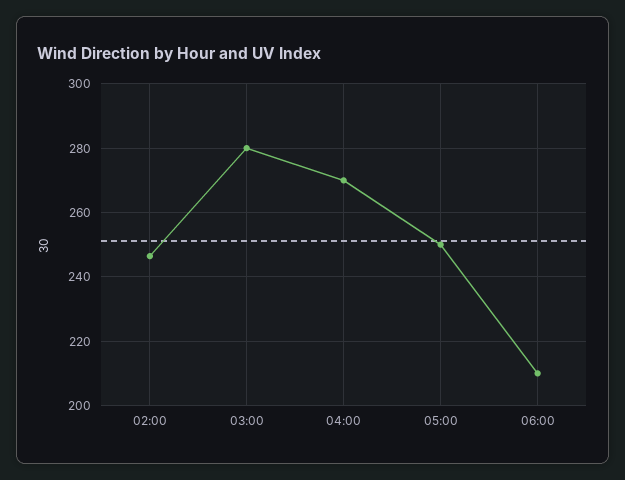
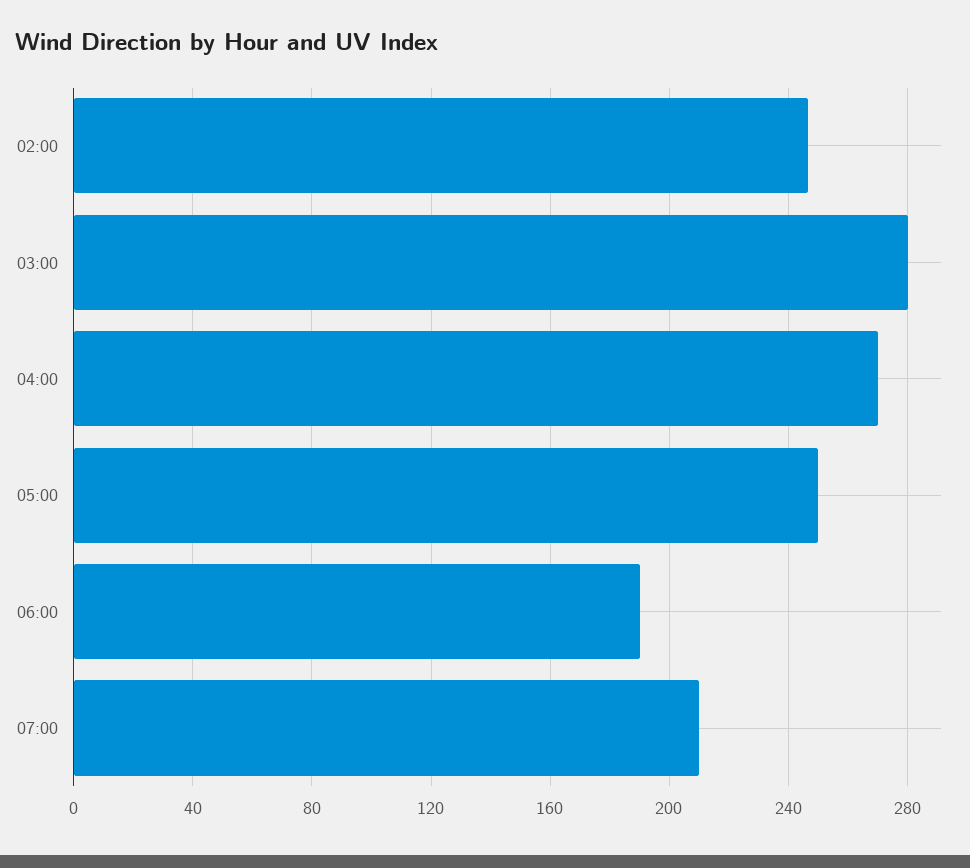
06:00: 210 -> 190
07:00: none -> 210

